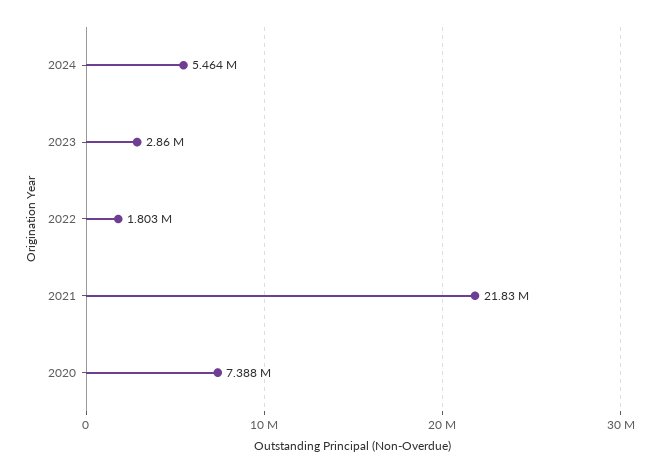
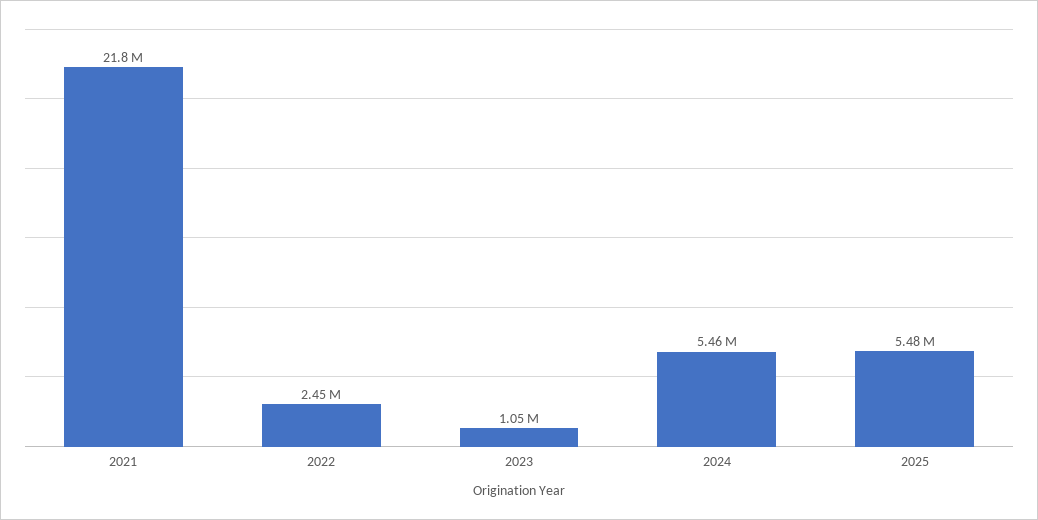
2023: 2860000 -> 1050000
2022: 1803000 -> 2450000
2020: 7388000 -> none
2025: none -> 5480000

